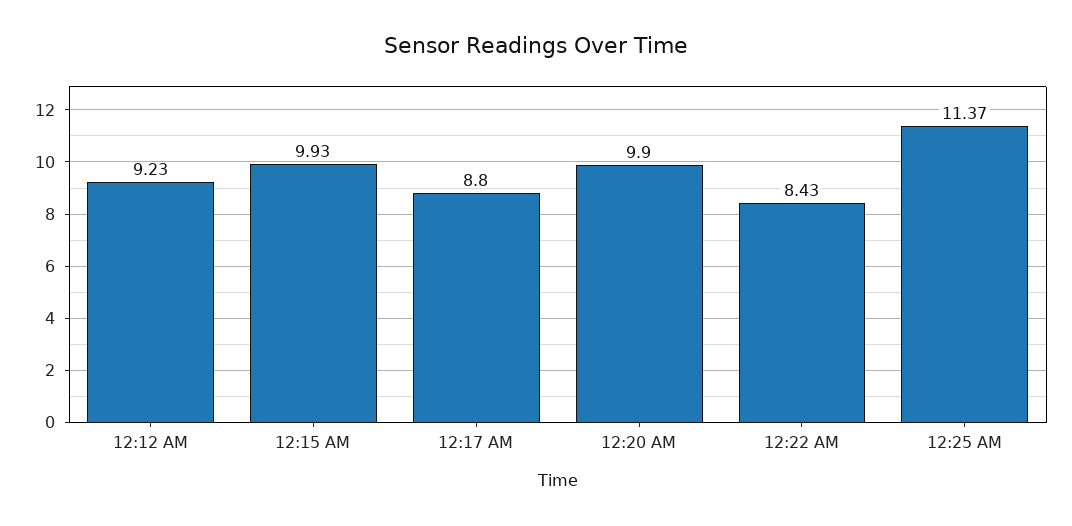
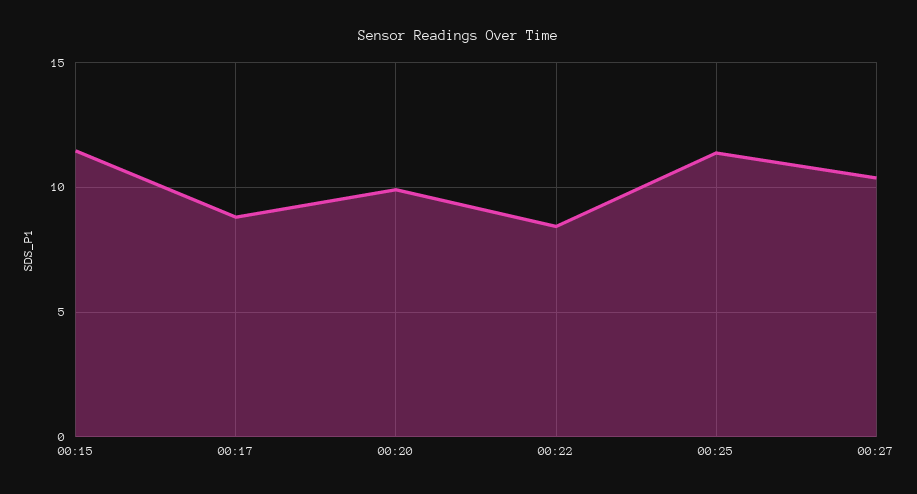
12:12 AM: 9.23 -> none
12:15 AM: 9.93 -> 11.5
00:27: none -> 10.5

